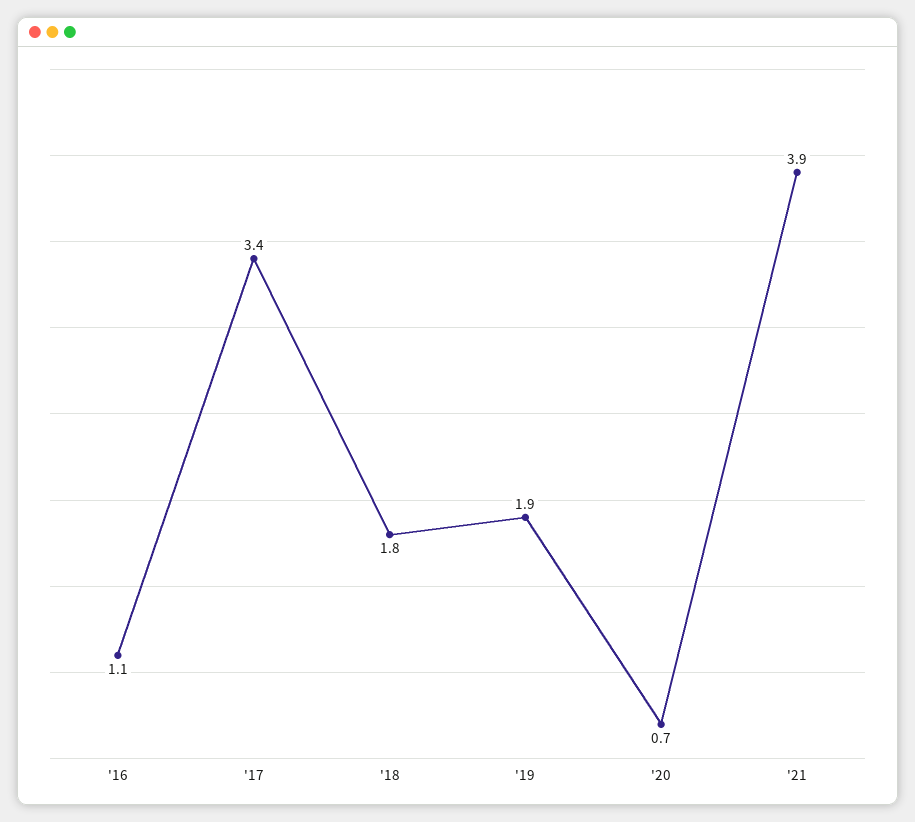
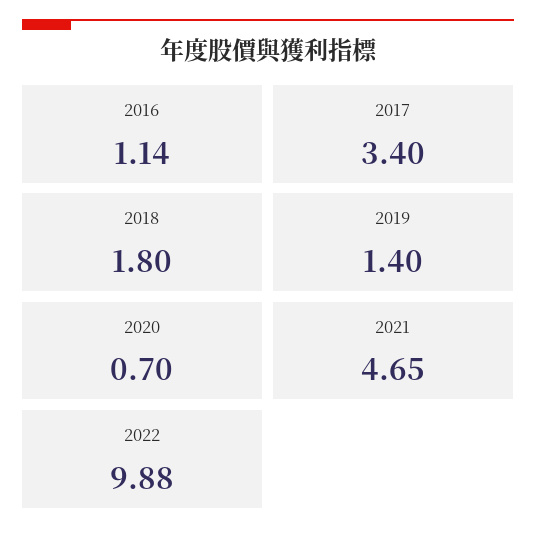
'19: 1.9 -> 1.4
'21: 3.9 -> 4.65
2022: none -> 9.88

